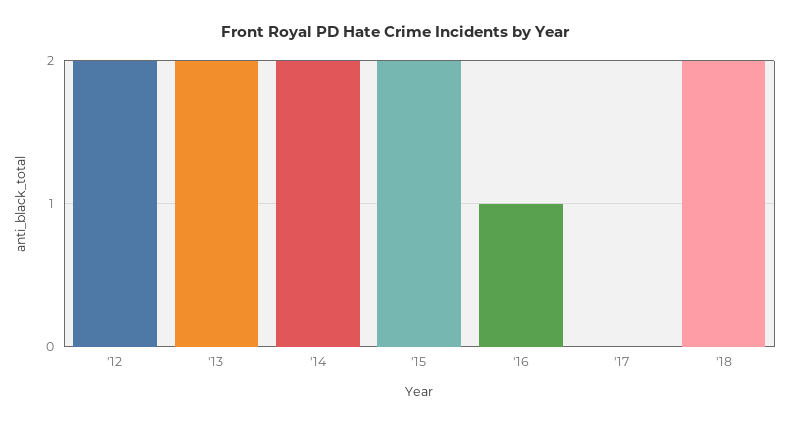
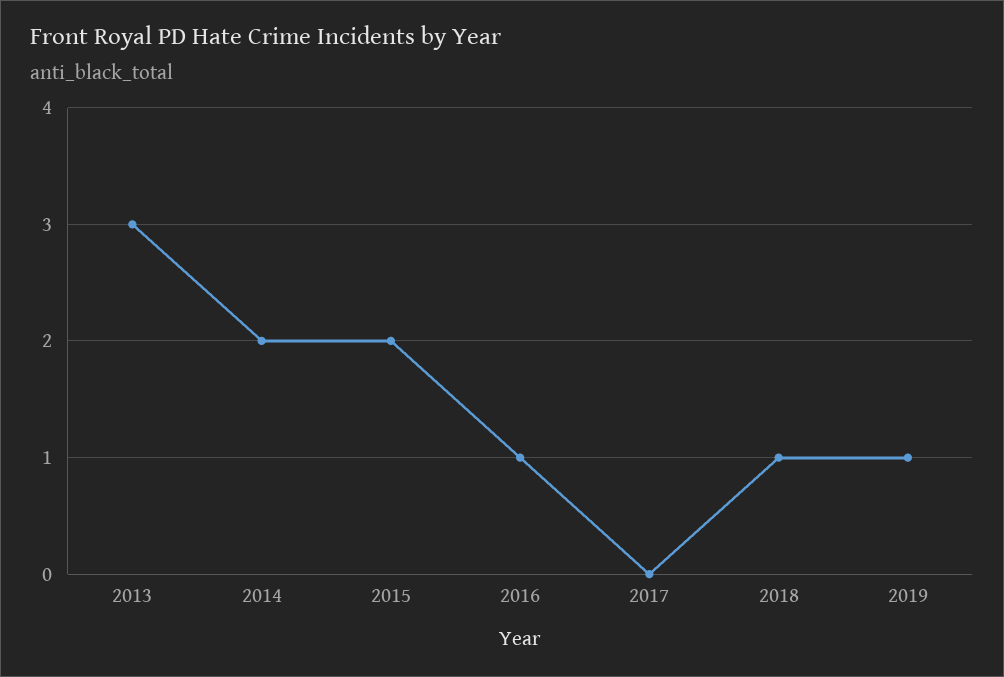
'12: 2 -> none
'13: 2 -> 3
'18: 2 -> 1
2019: none -> 1

